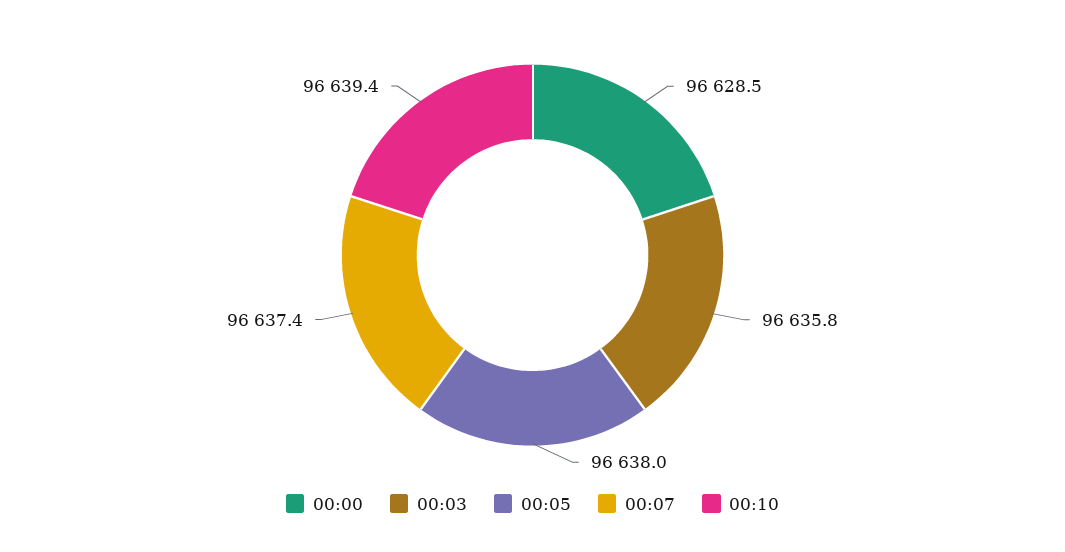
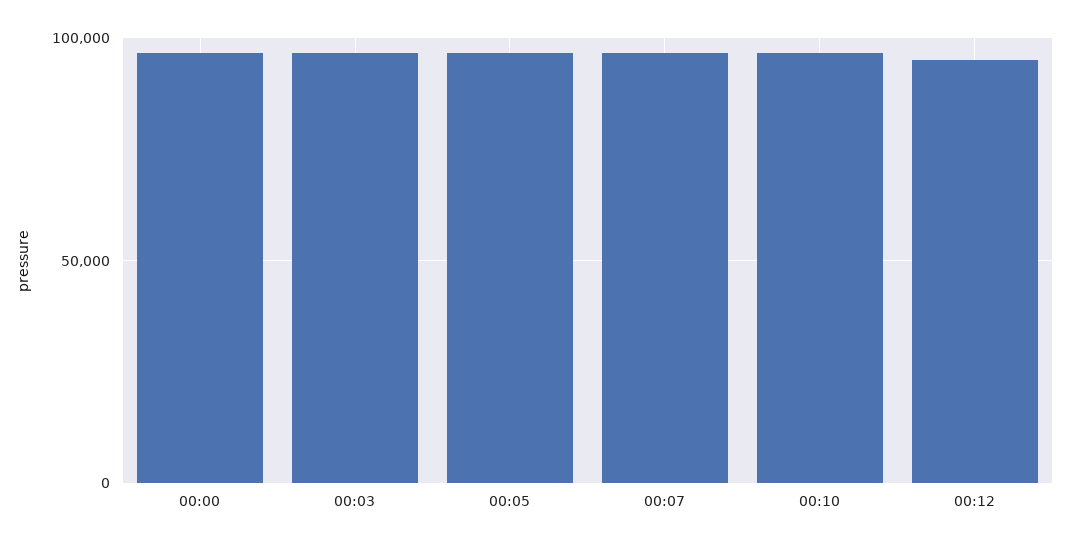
00:12: none -> 95000

